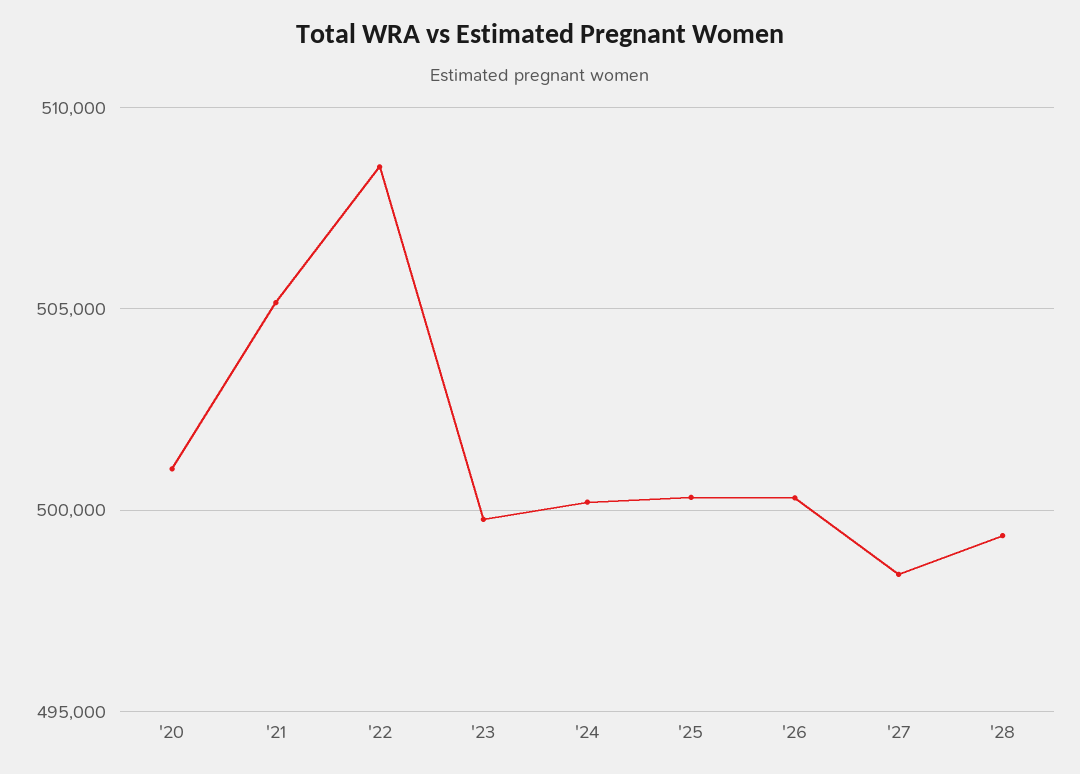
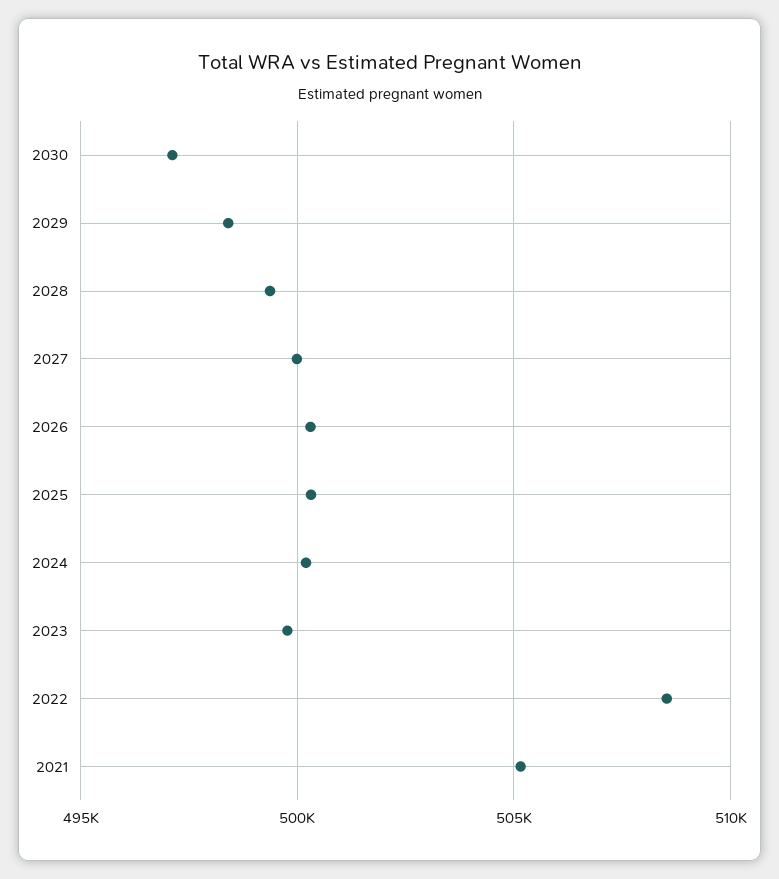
'20: 501000 -> none
'27: 498500 -> 500000
2030: none -> 497000
2029: none -> 498500

